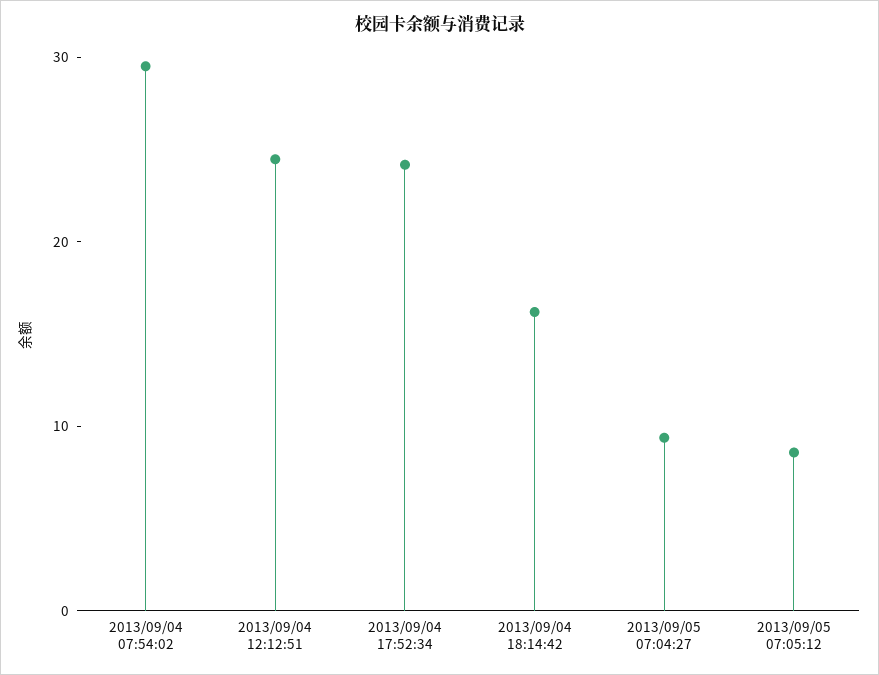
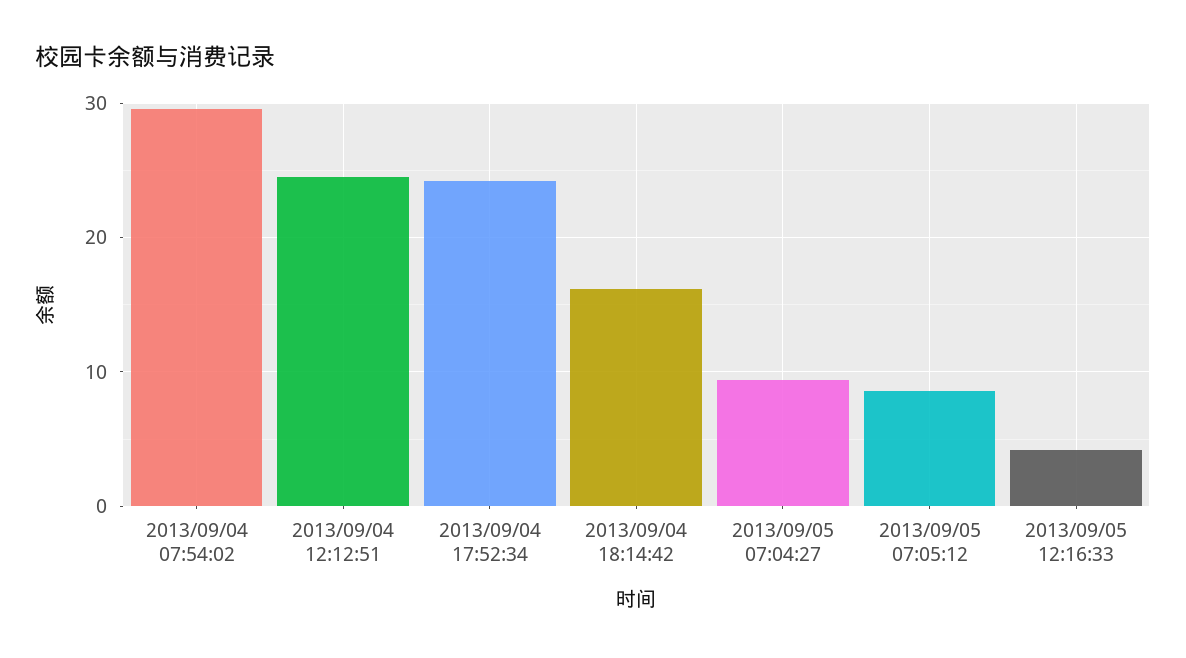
2013/09/05 12:16:33: none -> 4

